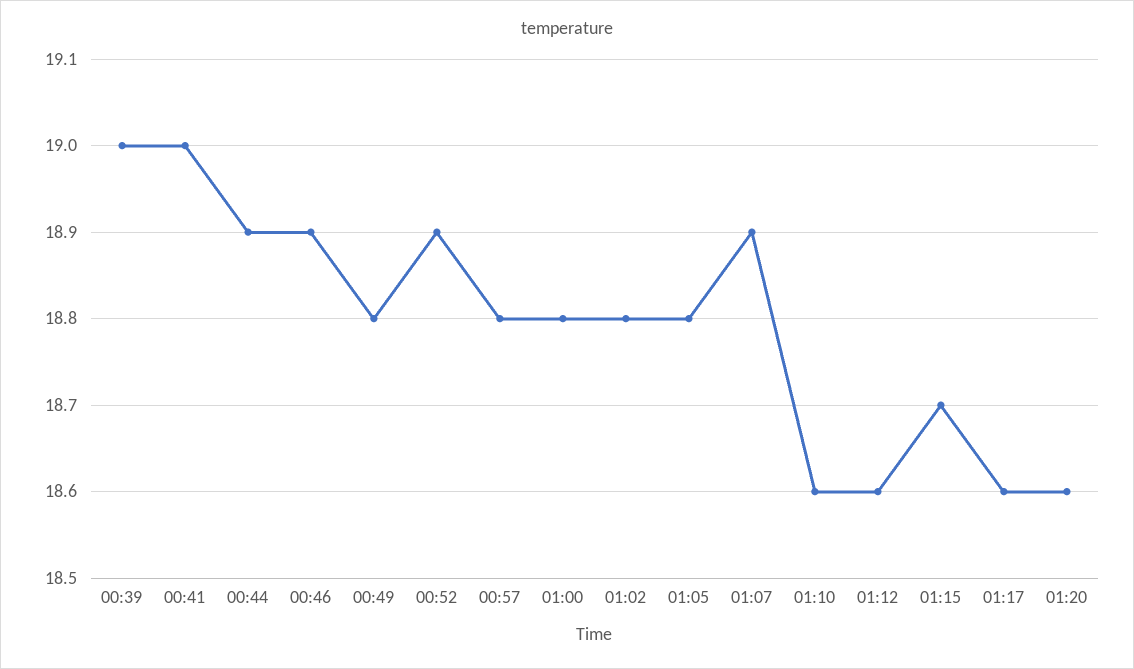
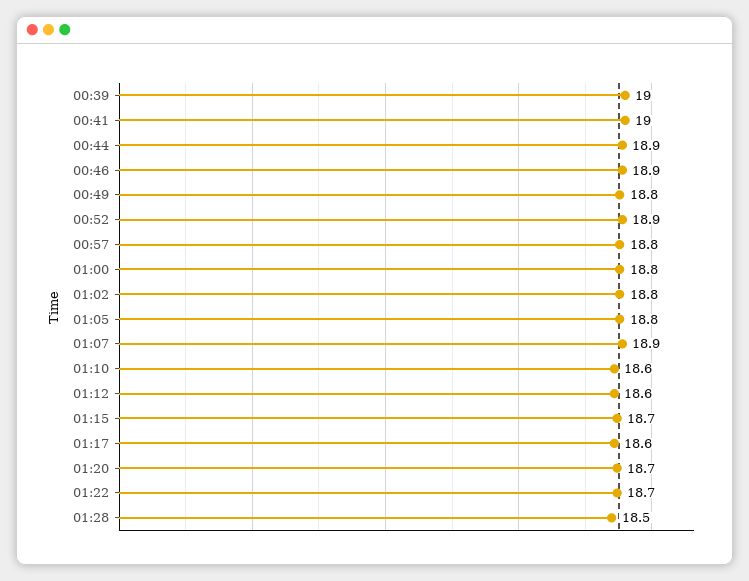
01:20: 18.6 -> 18.7
01:22: none -> 18.7
01:28: none -> 18.5

